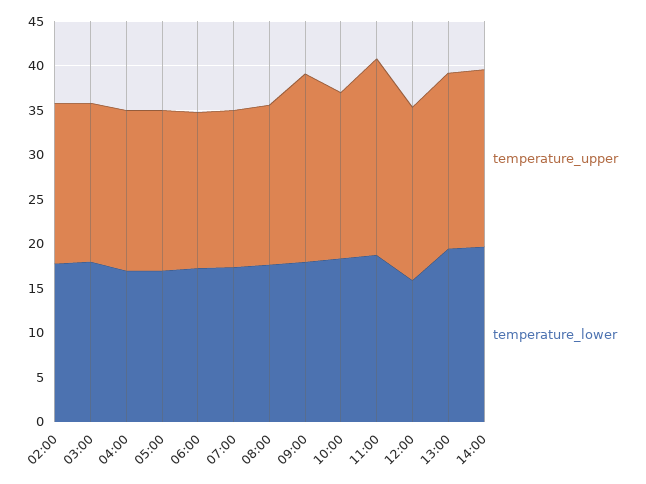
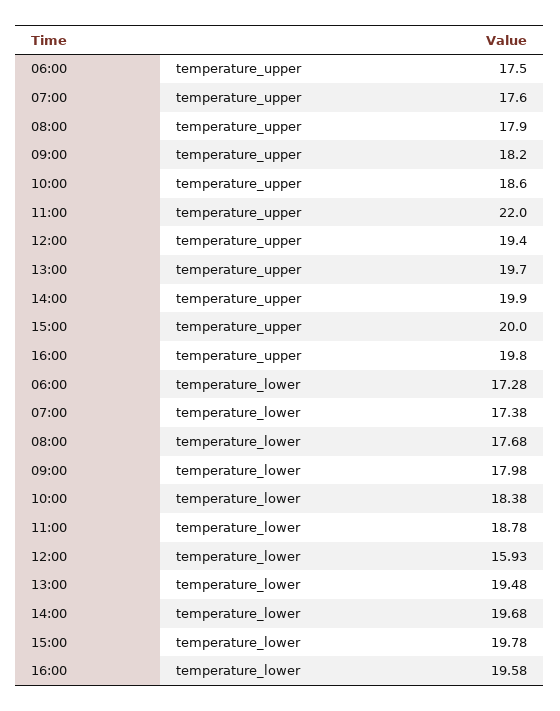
temperature_upper, 02:00: 18 -> none
temperature_lower, 02:00: 18 -> none
temperature_upper, 03:00: 18 -> none
temperature_lower, 03:00: 18 -> none
temperature_upper, 04:00: 18 -> none
temperature_lower, 04:00: 17 -> none
temperature_upper, 05:00: 18 -> none
temperature_lower, 05:00: 17 -> none
temperature_upper, 09:00: 21 -> 18.2
temperature_upper, 15:00: none -> 20
temperature_upper, 16:00: none -> 19.8
temperature_lower, 15:00: none -> 19.78
temperature_lower, 16:00: none -> 19.58

